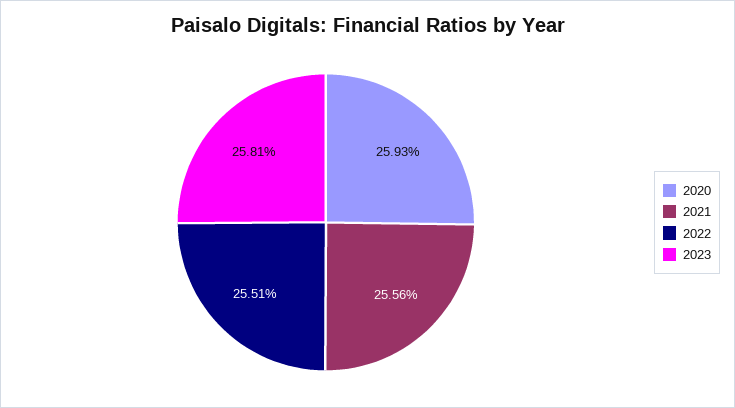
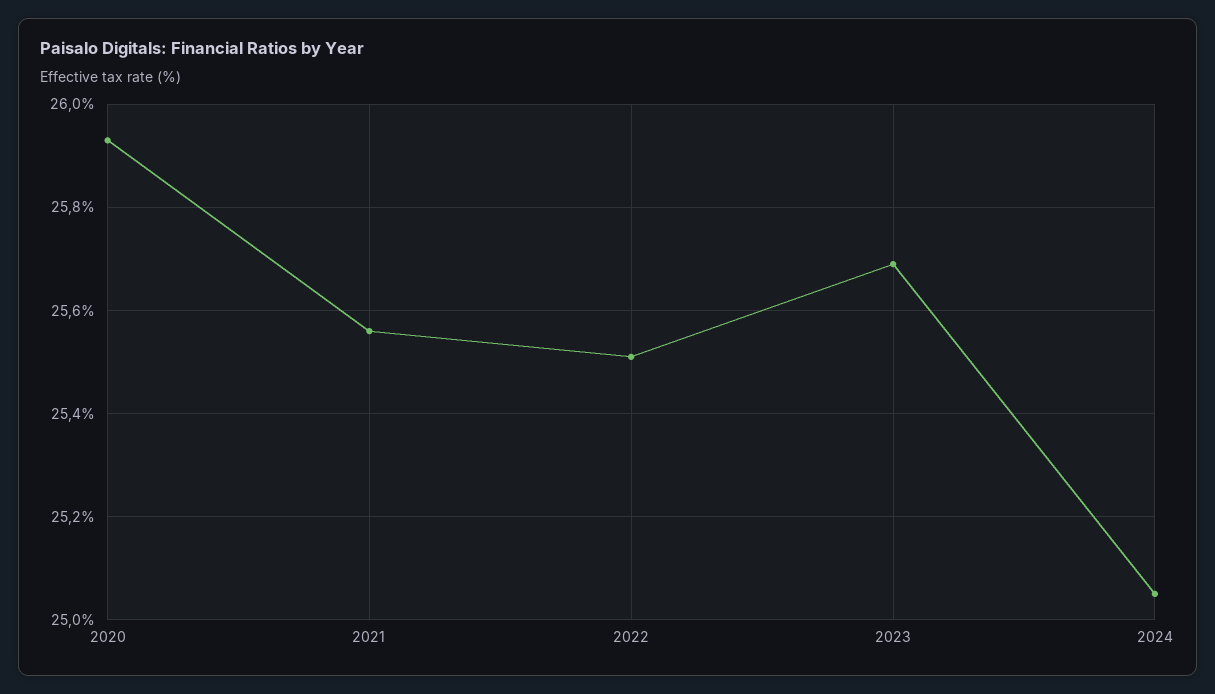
2023: 25.81 -> 25.7
2024: none -> 25.05

